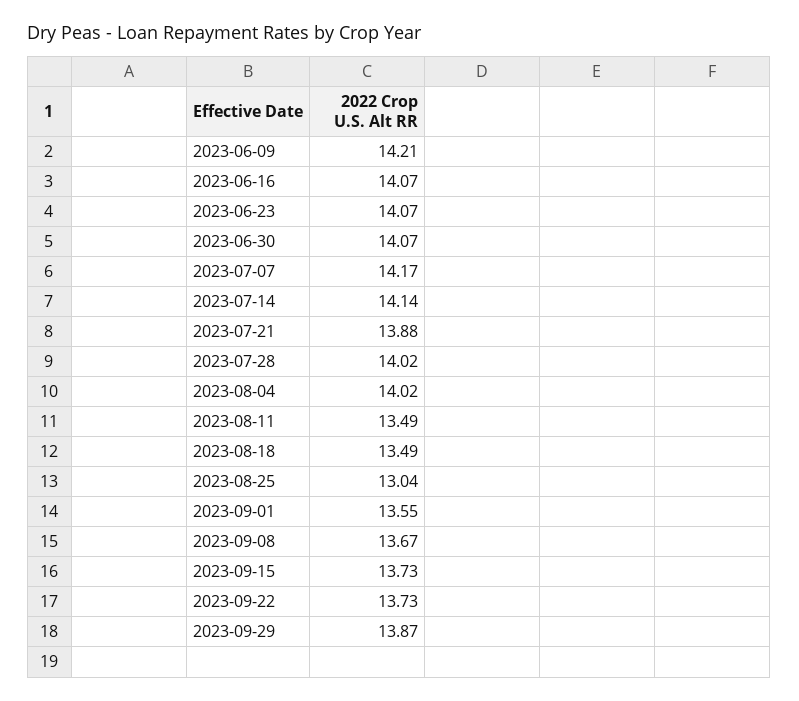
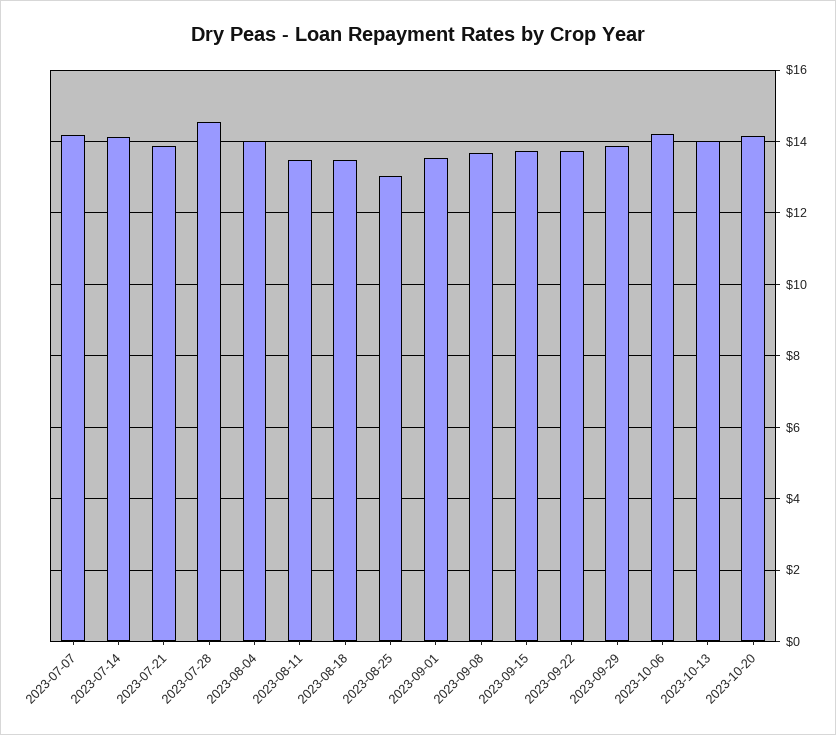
2023-06-09: 14.21 -> none
2023-06-16: 14.07 -> none
2023-06-23: 14.07 -> none
2023-06-30: 14.07 -> none
2023-07-28: 14.02 -> 14.6
2023-10-06: none -> 14.2
2023-10-13: none -> 14
2023-10-20: none -> 14.2

